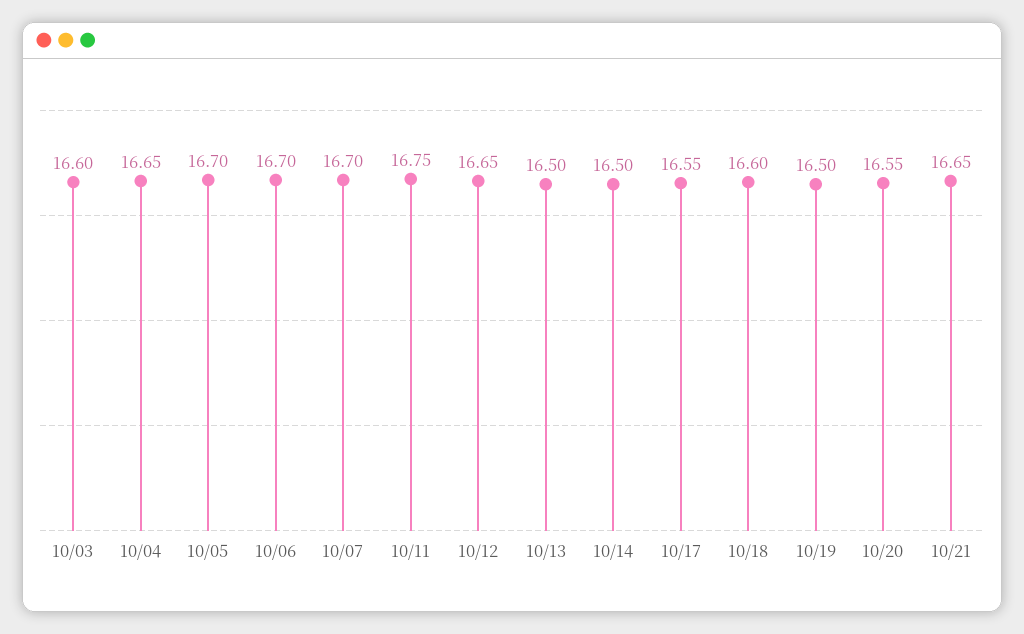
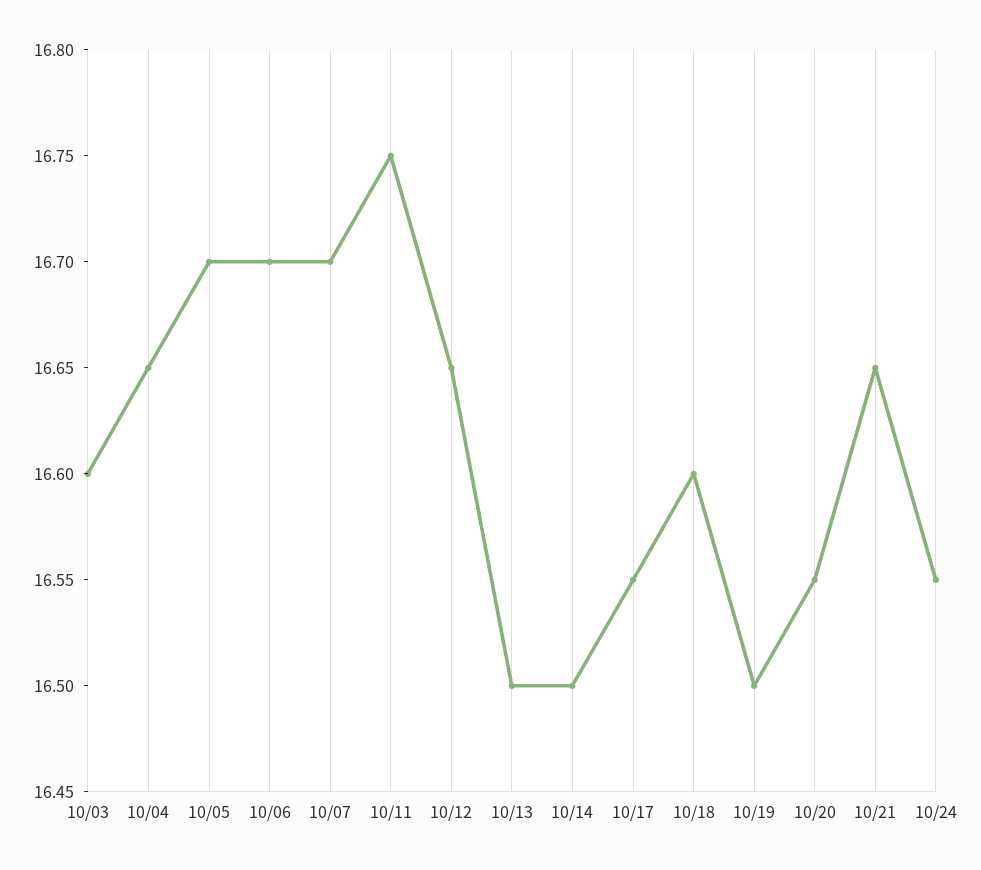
10/24: none -> 16.55

